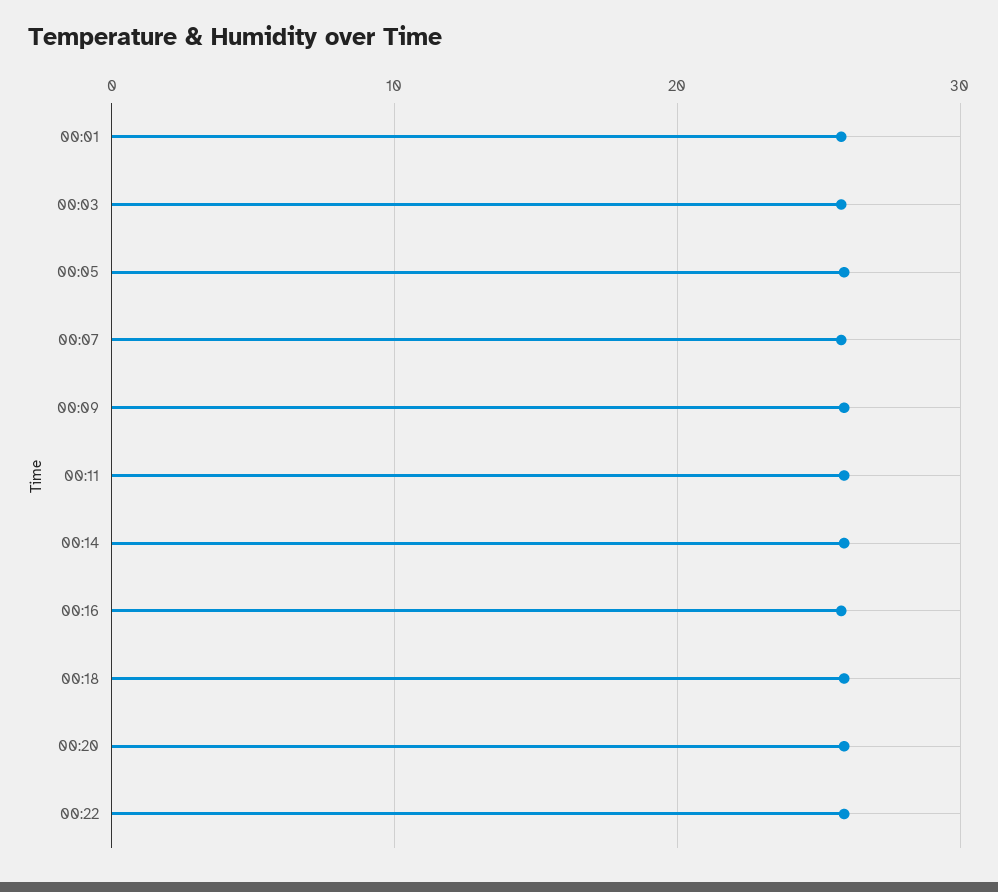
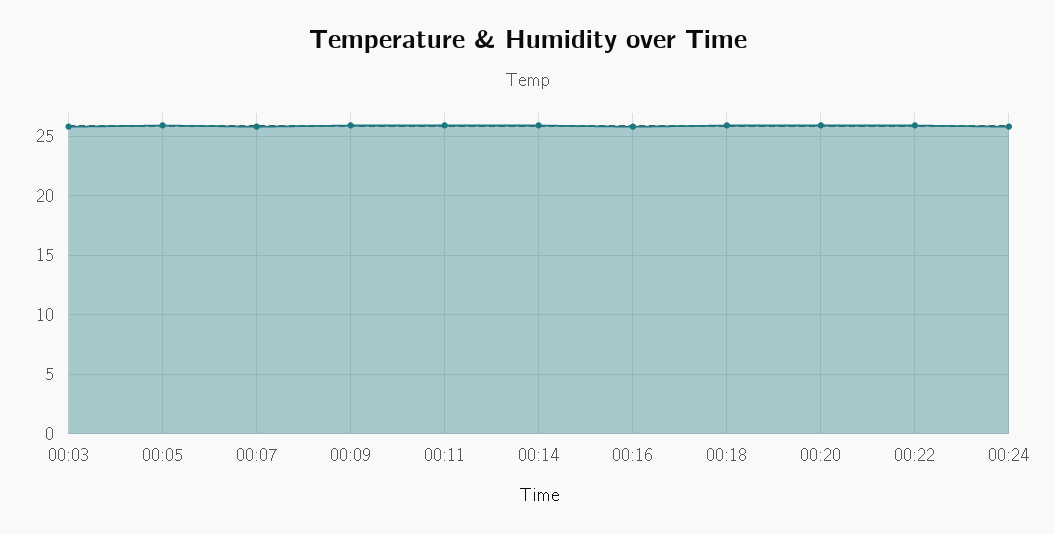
00:01: 26 -> none
00:24: none -> 26

